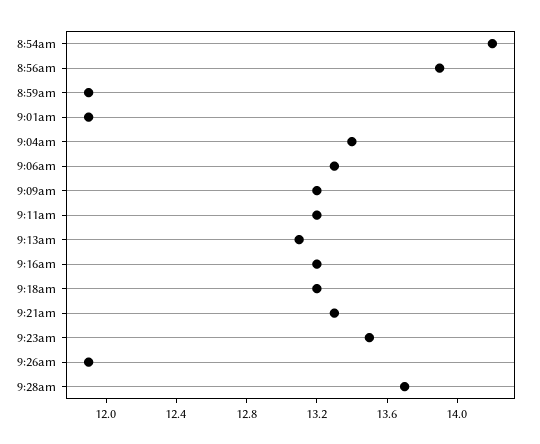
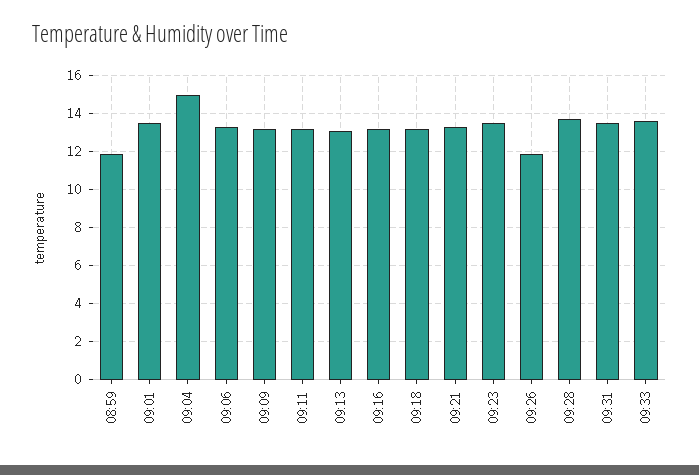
8:54am: 14.2 -> none
8:56am: 13.9 -> none
9:01am: 11.9 -> 13.5
9:04am: 13.4 -> 15
09:31: none -> 13.5
09:33: none -> 13.5

